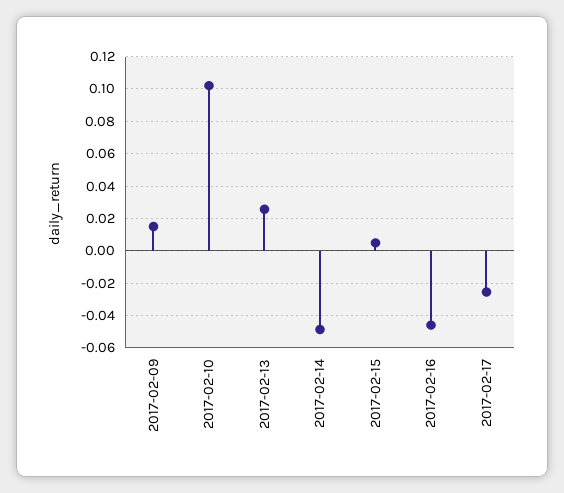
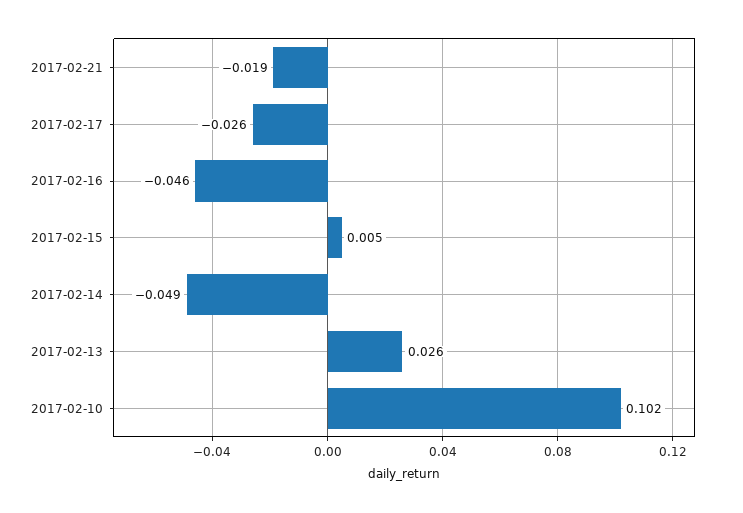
2017-02-09: 0.015 -> none
2017-02-21: none -> -0.019

